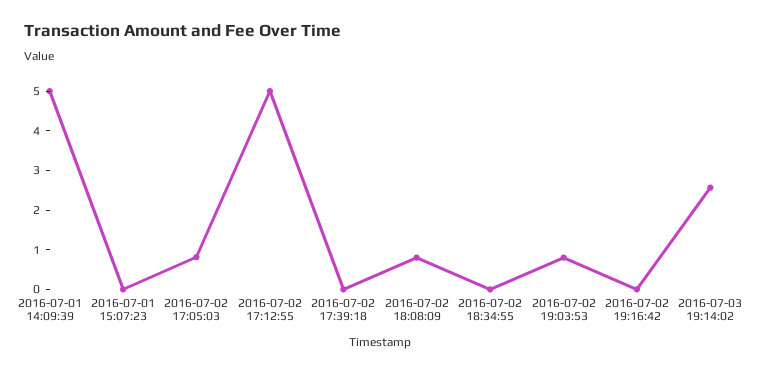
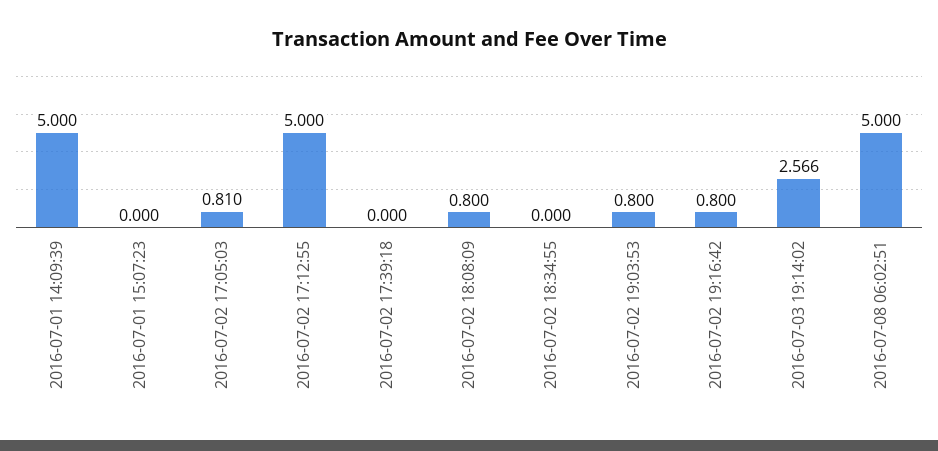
2016-07-02 19:16:42: 0 -> 0.8
2016-07-08 06:02:51: none -> 5

